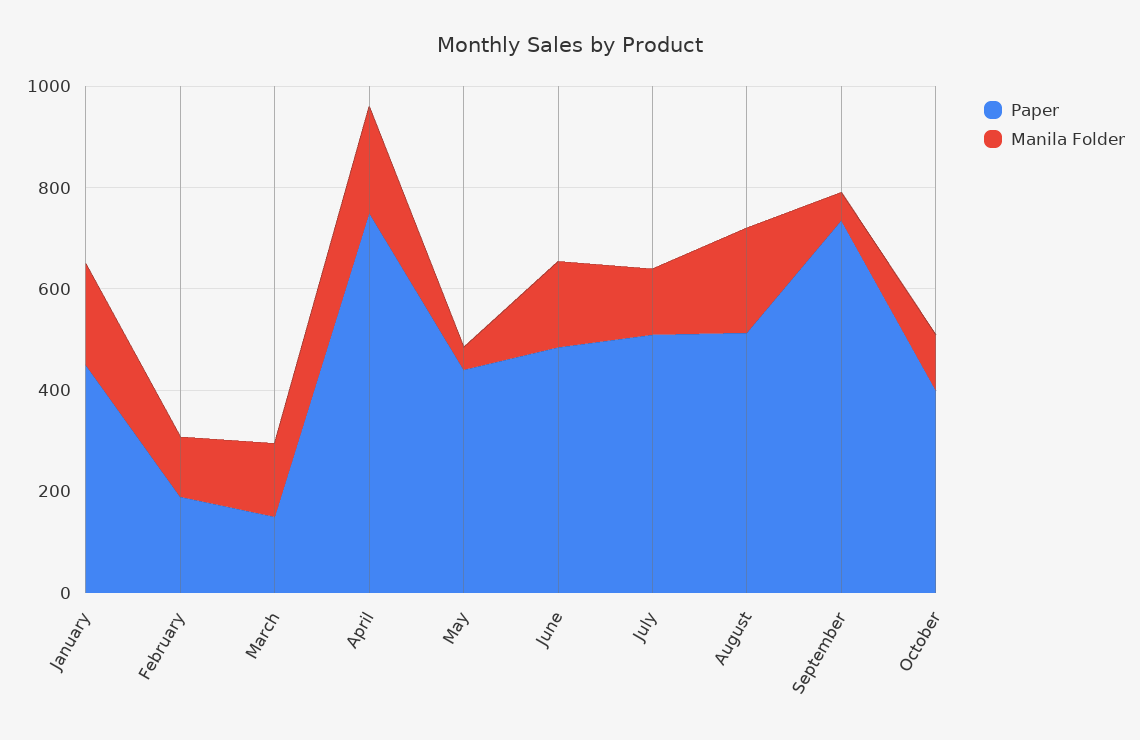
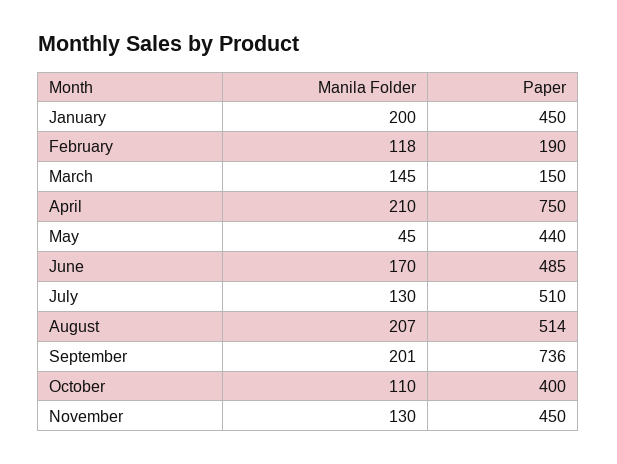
Manila Folder, September: 50 -> 201
Manila Folder, November: none -> 130
Paper, November: none -> 450

